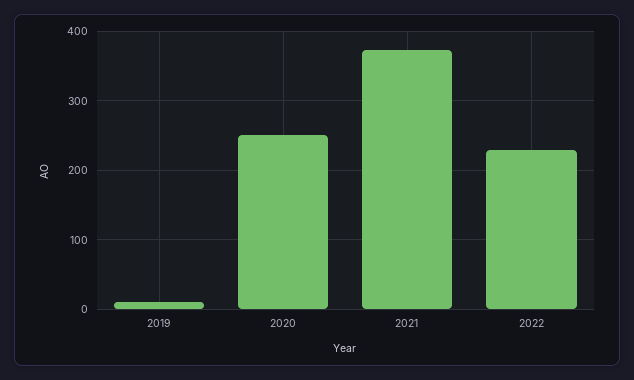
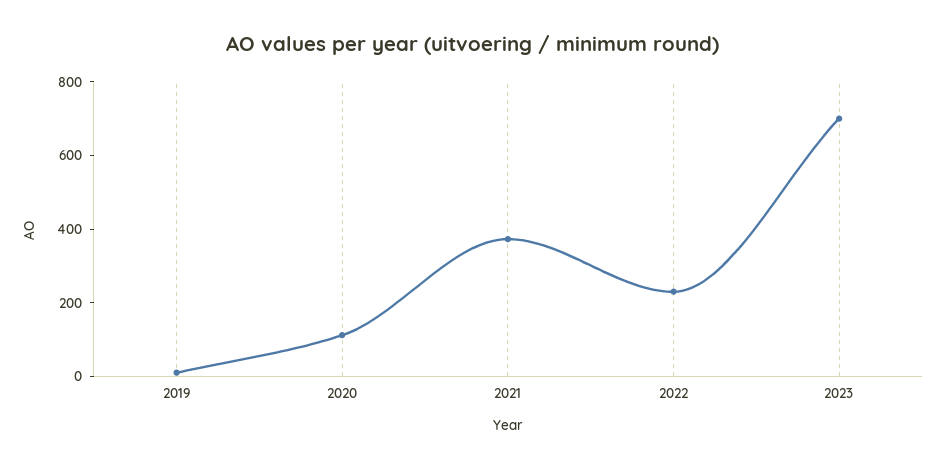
2020: 250 -> 100
2023: none -> 700

